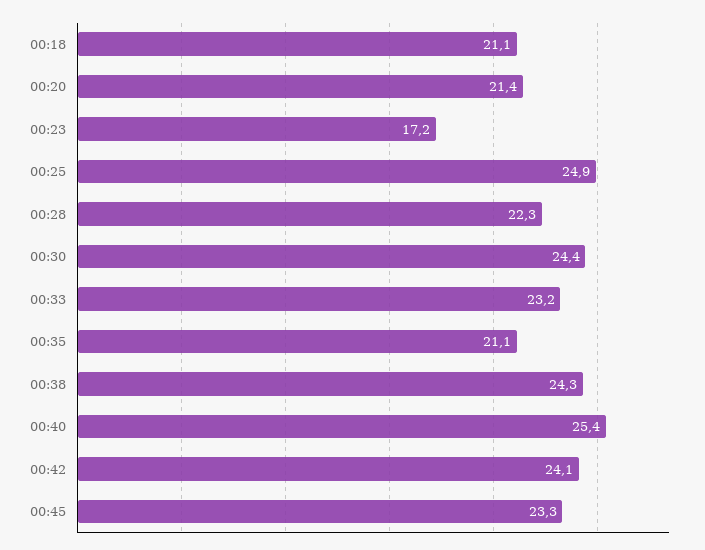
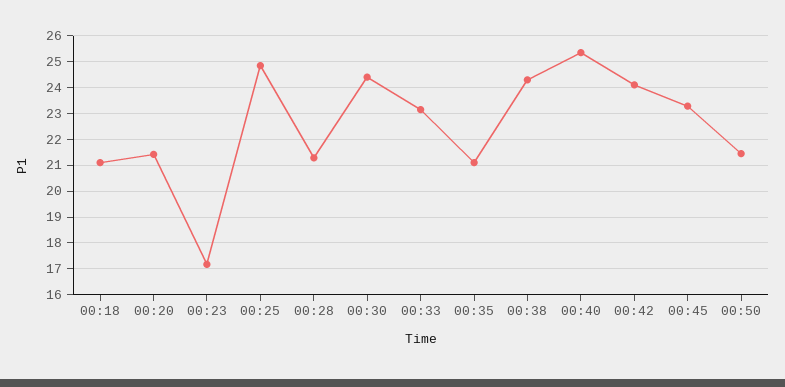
00:28: 22.3 -> 21.25
00:50: none -> 21.5

